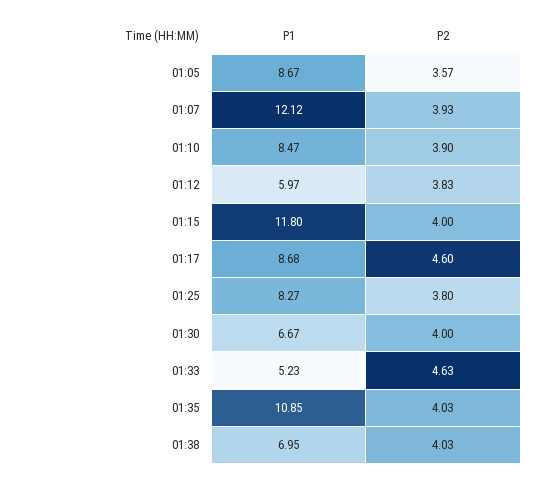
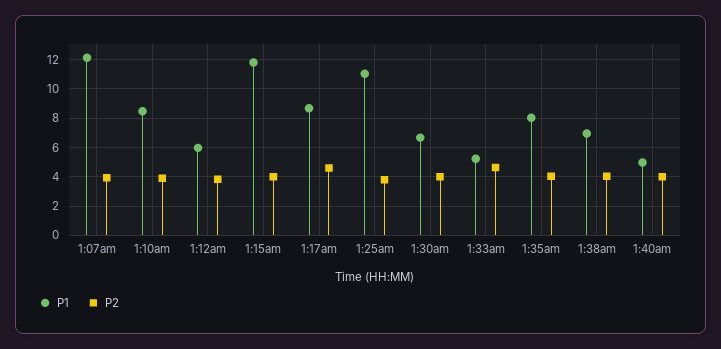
P1, 01:05: 8.67 -> none
P2, 01:05: 3.57 -> none
P1, 01:25: 8.27 -> 11
P1, 01:35: 10.85 -> 8
P1, 1:40am: none -> 5
P2, 1:40am: none -> 4

